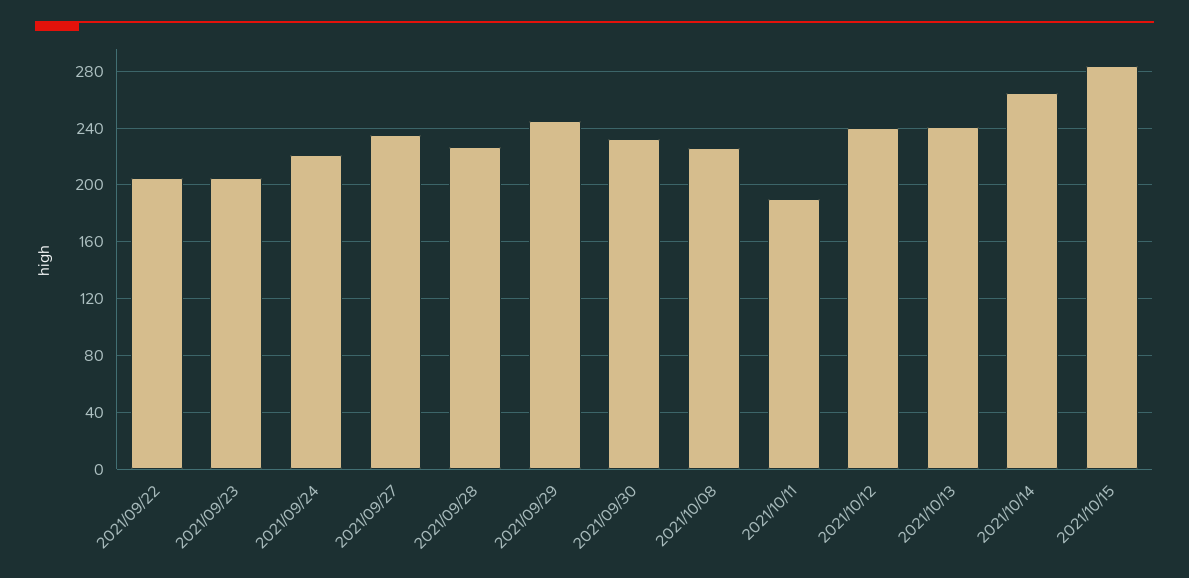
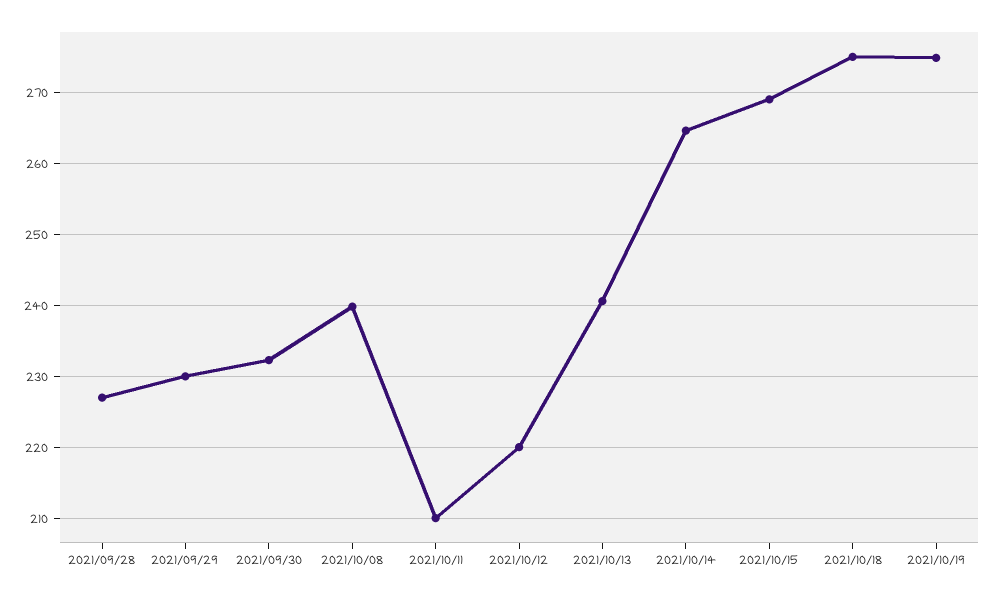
2021/09/22: 205 -> none
2021/09/23: 205 -> none
2021/09/24: 220 -> none
2021/09/27: 235 -> none
2021/09/29: 245 -> 230
2021/10/08: 225 -> 240
2021/10/11: 190 -> 210
2021/10/12: 240 -> 220
2021/10/15: 285 -> 269
2021/10/18: none -> 275
2021/10/19: none -> 275

